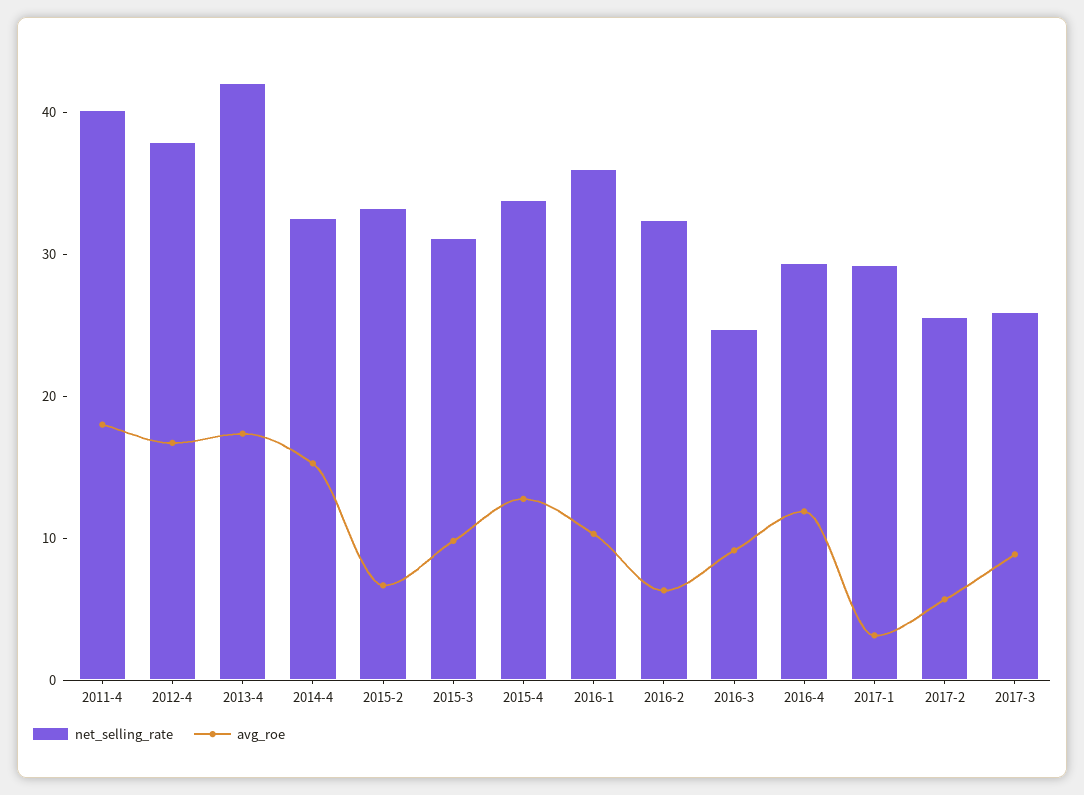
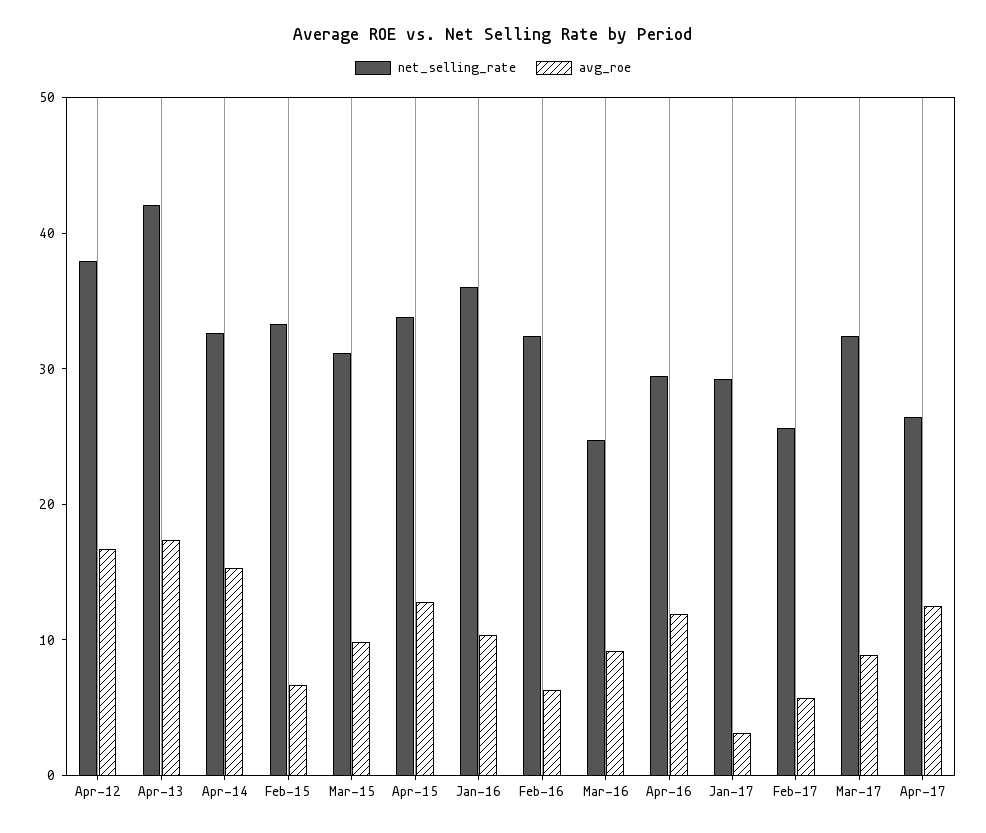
net_selling_rate, 2011-4: 40 -> none
avg_roe, 2011-4: 18 -> none
net_selling_rate, 2017-3: 26 -> 32
net_selling_rate, Apr-17: none -> 26
avg_roe, Apr-17: none -> 12

